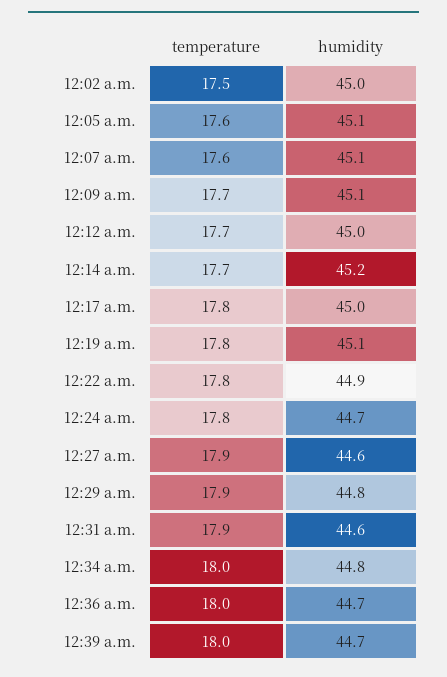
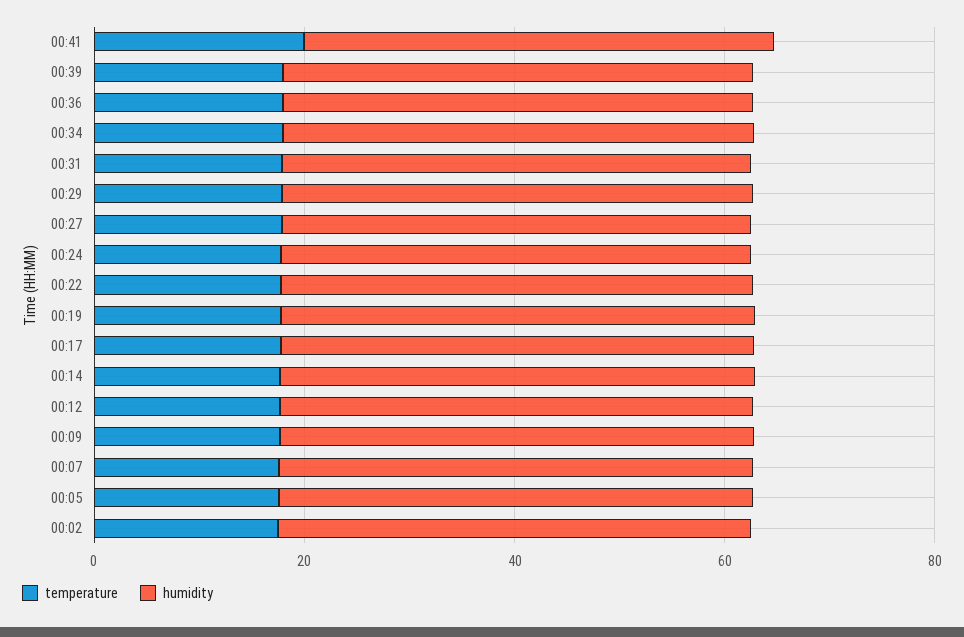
temperature, 00:41: none -> 20
humidity, 00:41: none -> 45

